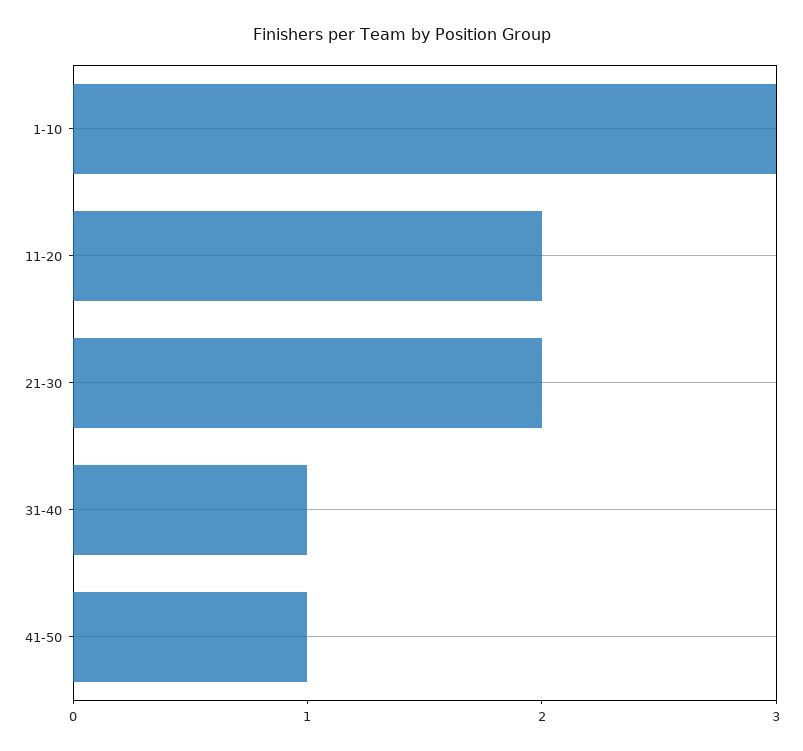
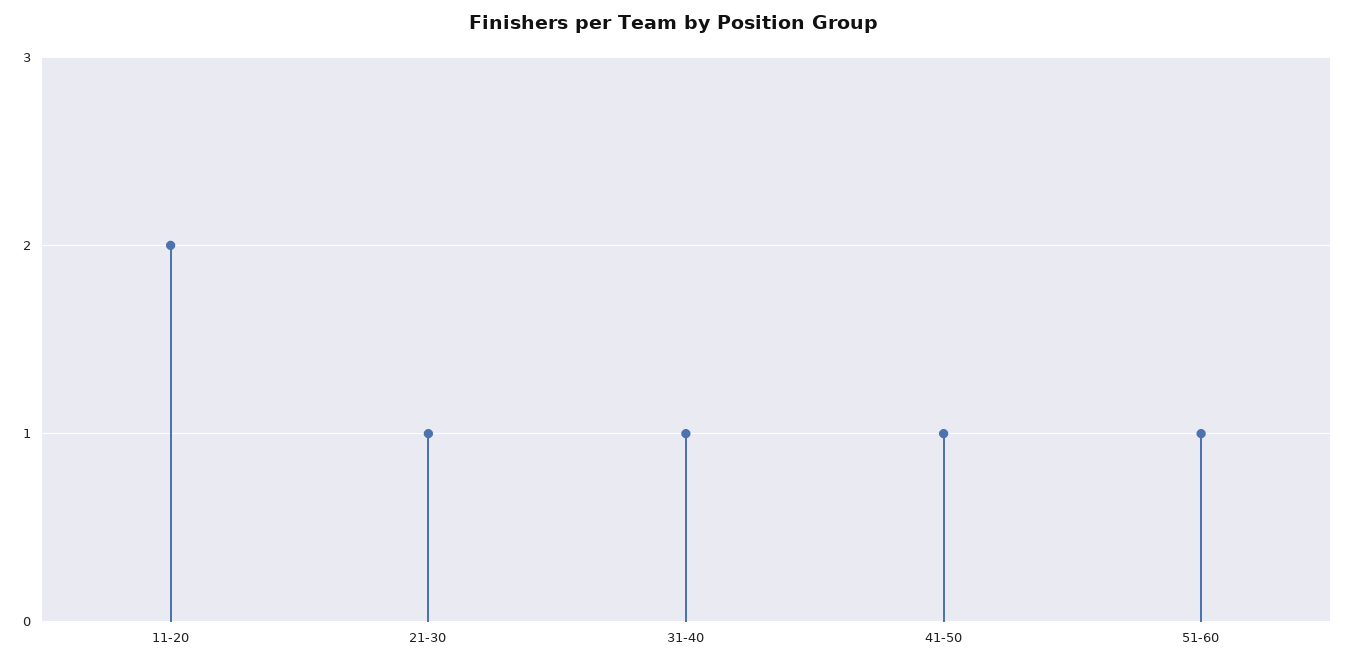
1-10: 3 -> none
21-30: 2 -> 1
51-60: none -> 1

